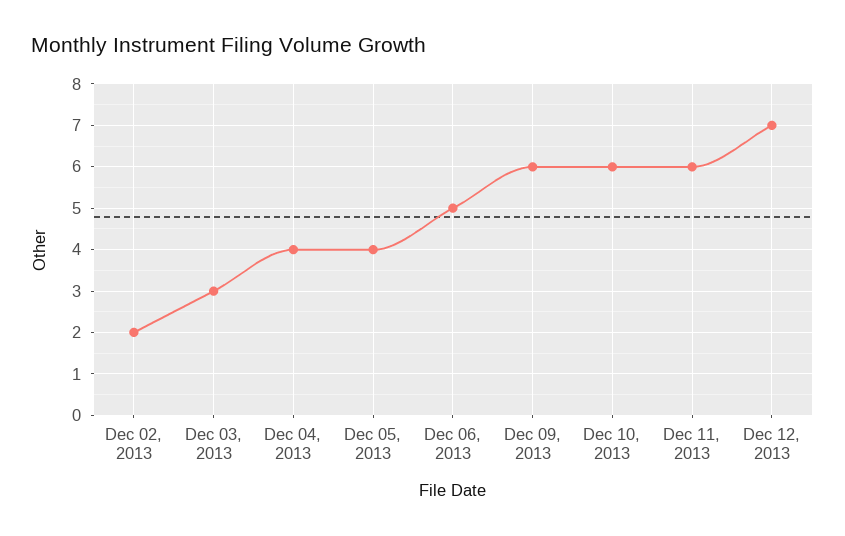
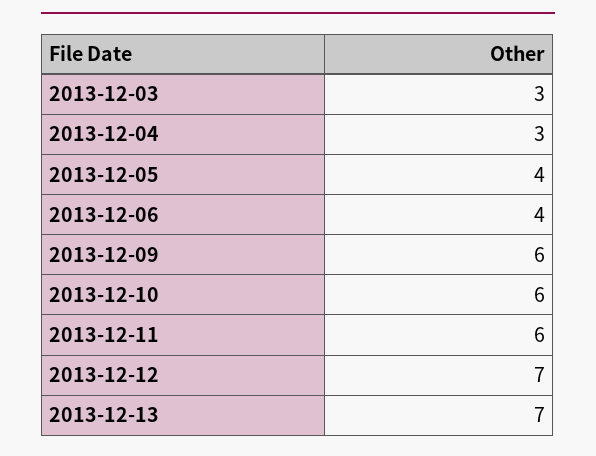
Dec 02, 2013: 2 -> none
Dec 04, 2013: 4 -> 3
Dec 06, 2013: 5 -> 4
2013-12-13: none -> 7

